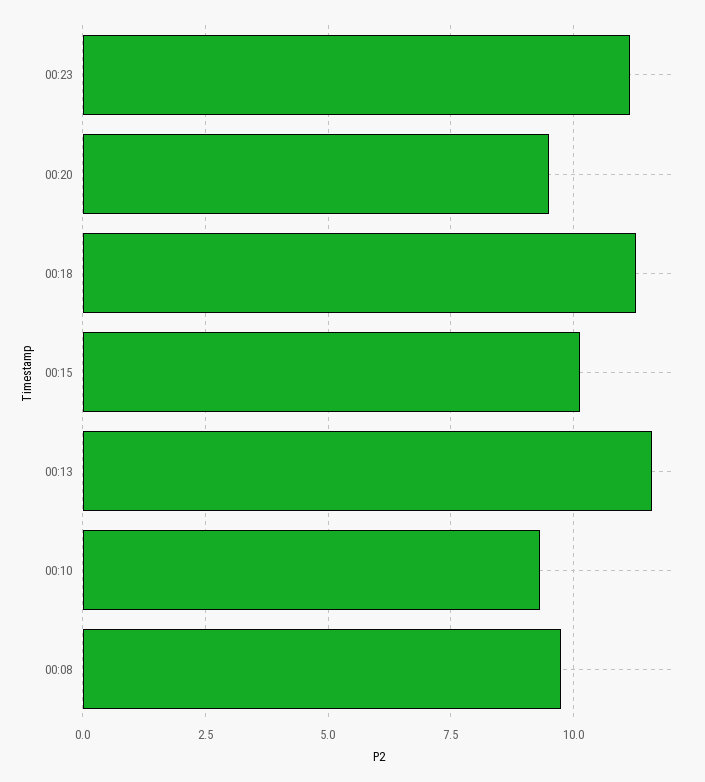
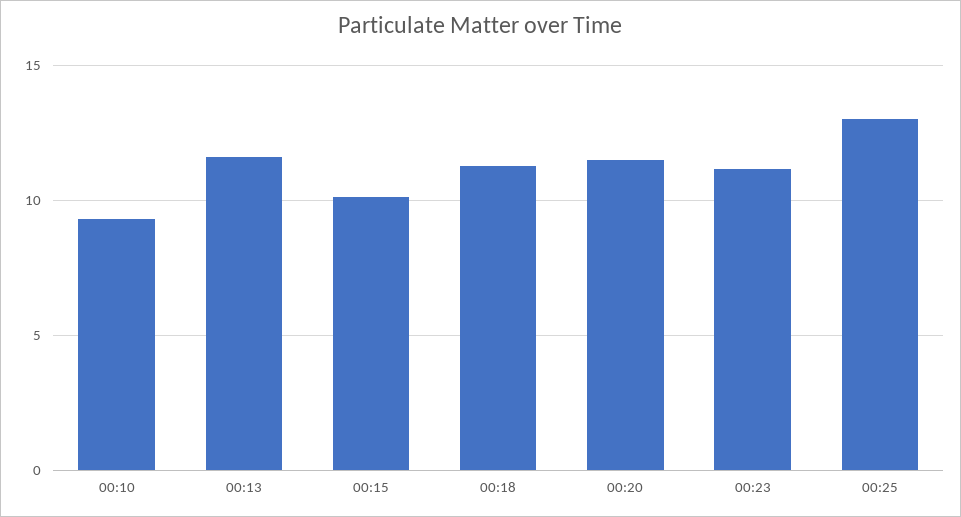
00:20: 9.5 -> 11.5
00:08: 9.75 -> none
00:25: none -> 13

